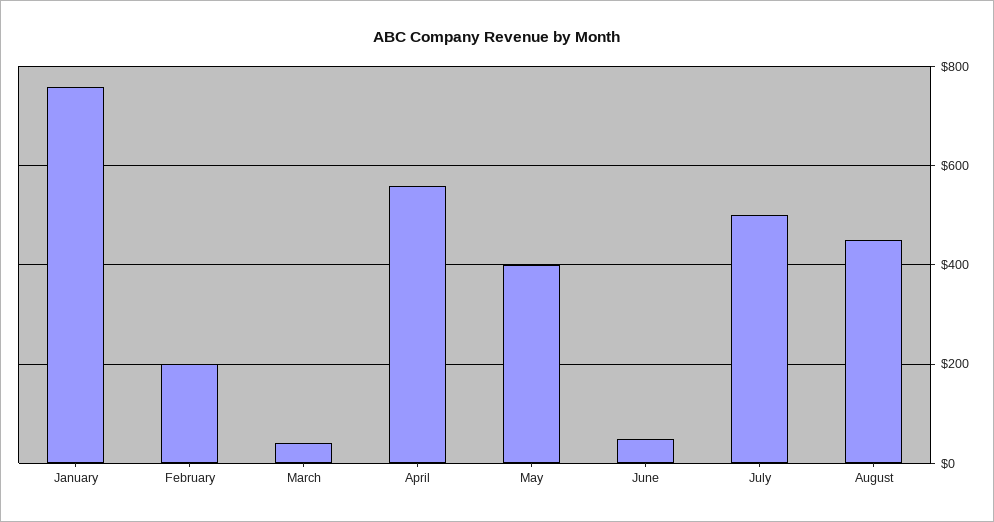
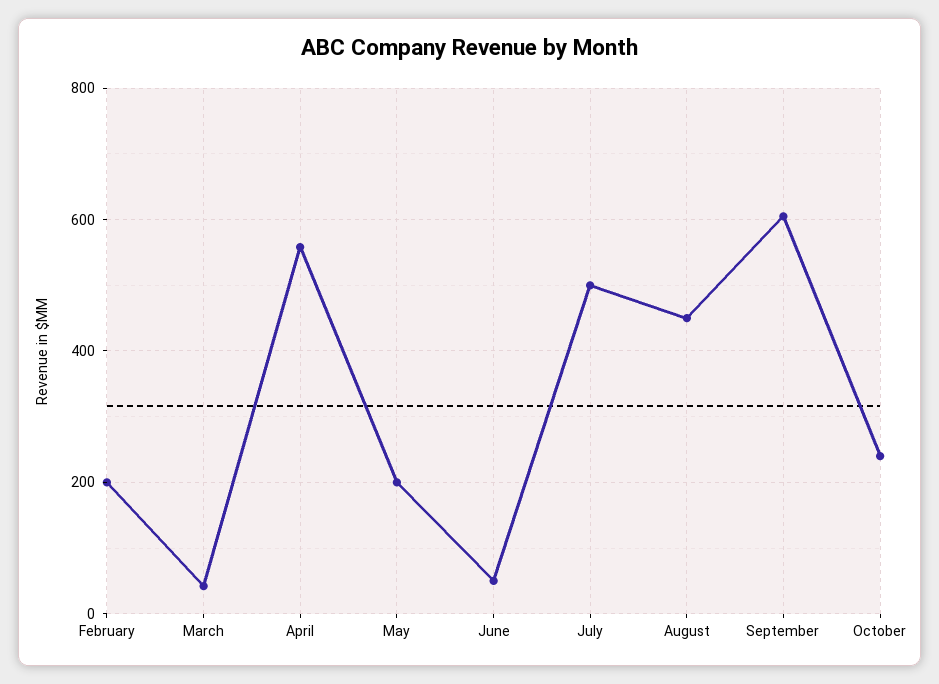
January: 760 -> none
May: 400 -> 200
September: none -> 600
October: none -> 240

